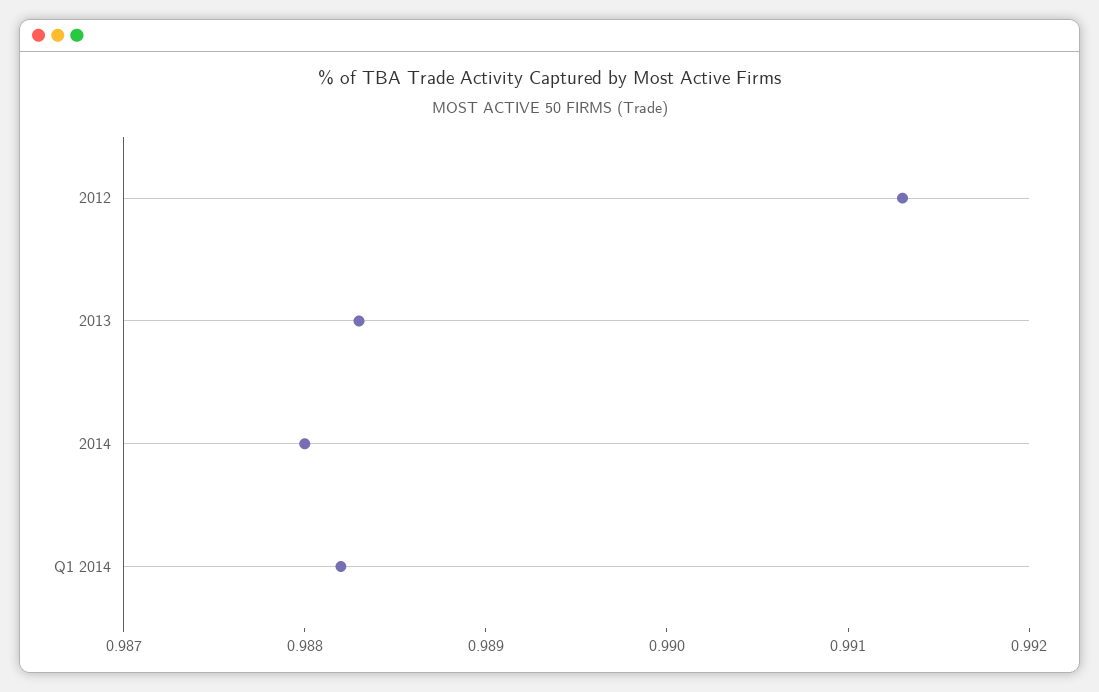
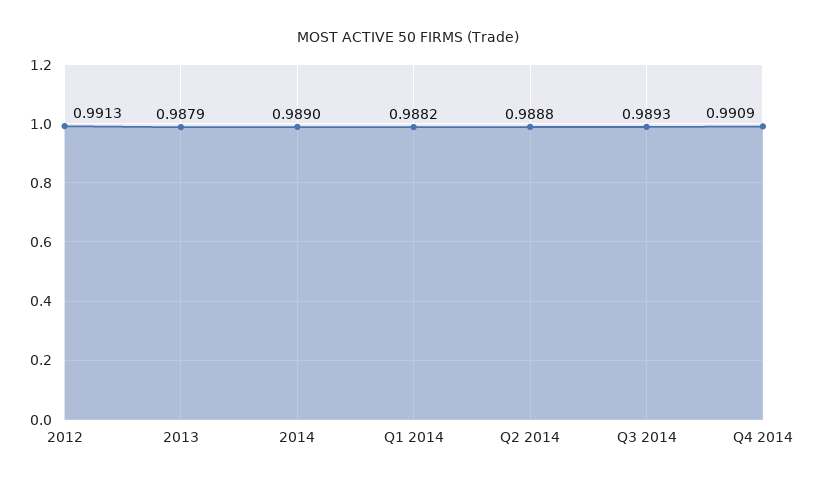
2013: 0.9883 -> 0.9879
2014: 0.988 -> 0.989
Q2 2014: none -> 0.9888
Q3 2014: none -> 0.9893
Q4 2014: none -> 0.9909

